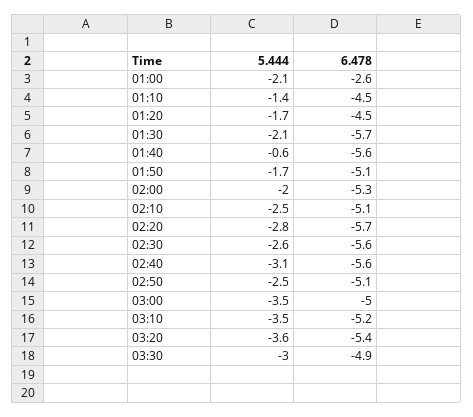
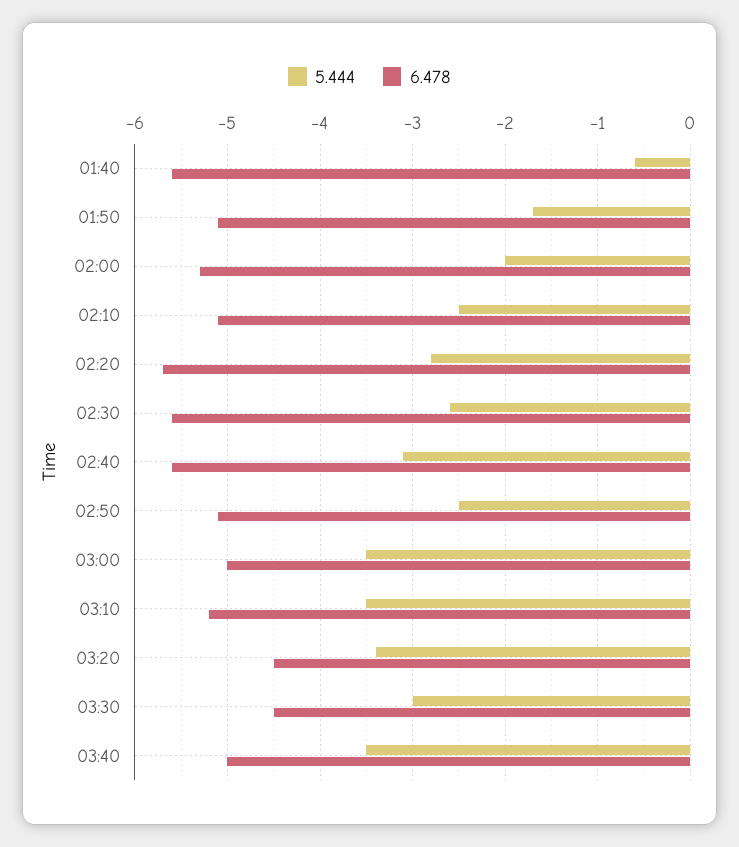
5.444, 01:00: -2.1 -> none
6.478, 01:00: -2.6 -> none
5.444, 01:10: -1.4 -> none
6.478, 01:10: -4.5 -> none
5.444, 01:20: -1.7 -> none
6.478, 01:20: -4.5 -> none
5.444, 01:30: -2.1 -> none
6.478, 01:30: -5.7 -> none
5.444, 03:20: -3.6 -> -3.4
6.478, 03:20: -5.4 -> -4.5
6.478, 03:30: -4.9 -> -4.5
5.444, 03:40: none -> -3.5
6.478, 03:40: none -> -5

